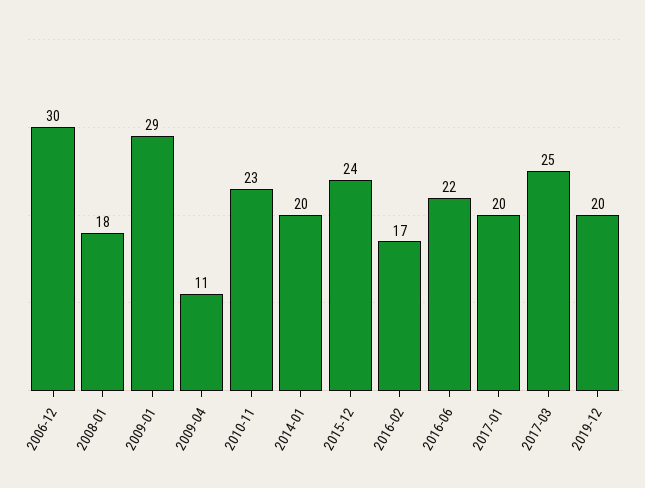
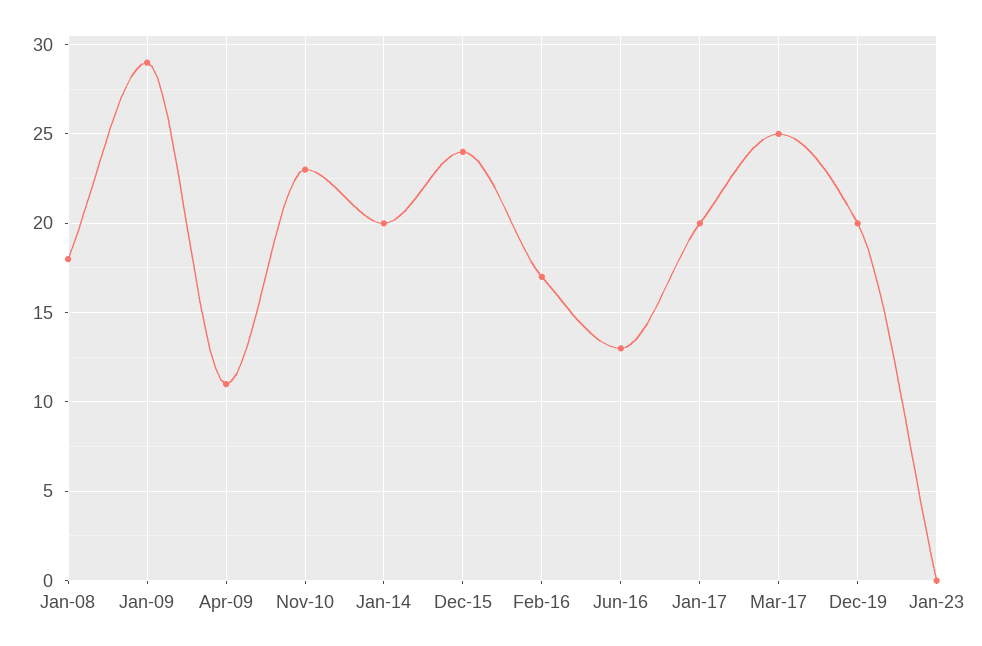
2006-12: 30 -> none
2016-06: 22 -> 13
Jan-23: none -> 0

